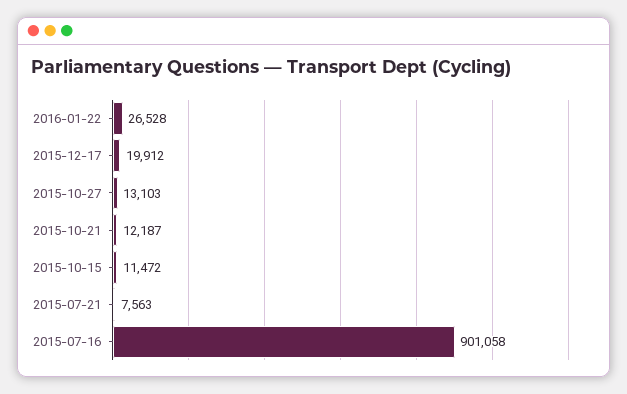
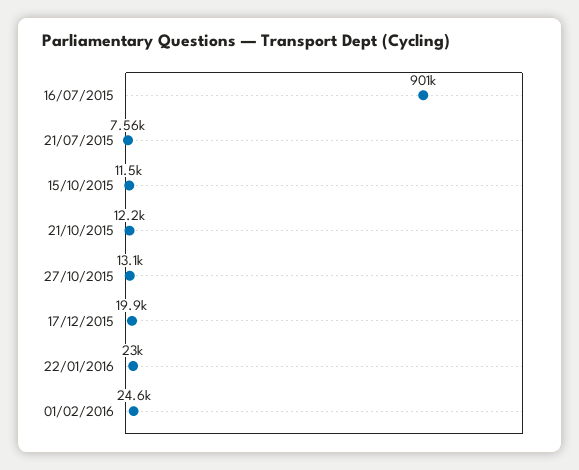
2016-01-22: 26528 -> 23000
01/02/2016: none -> 24600

